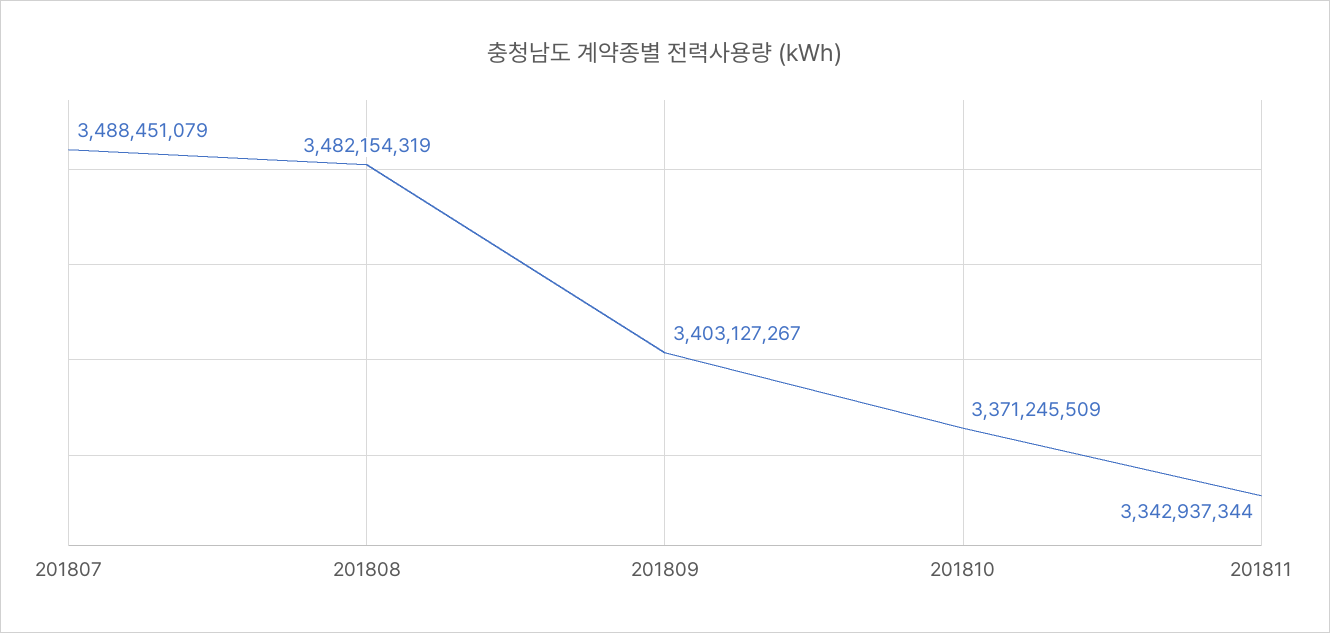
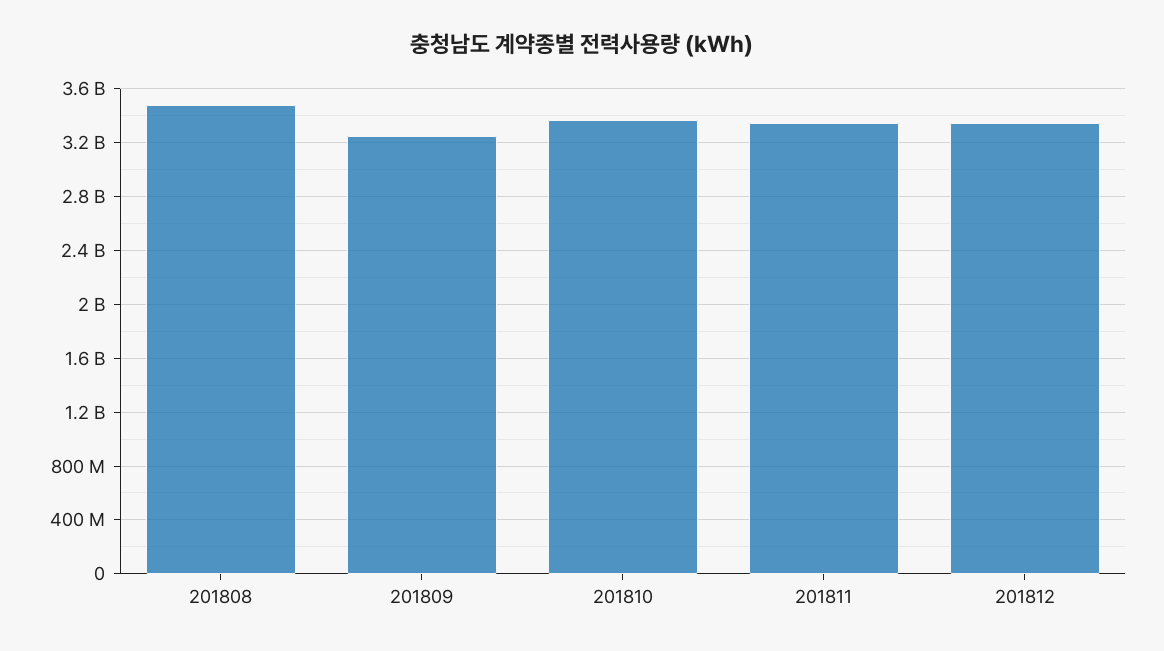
201807: 3488451079 -> none
201809: 3403127267 -> 3250000000
201812: none -> 3350000000

